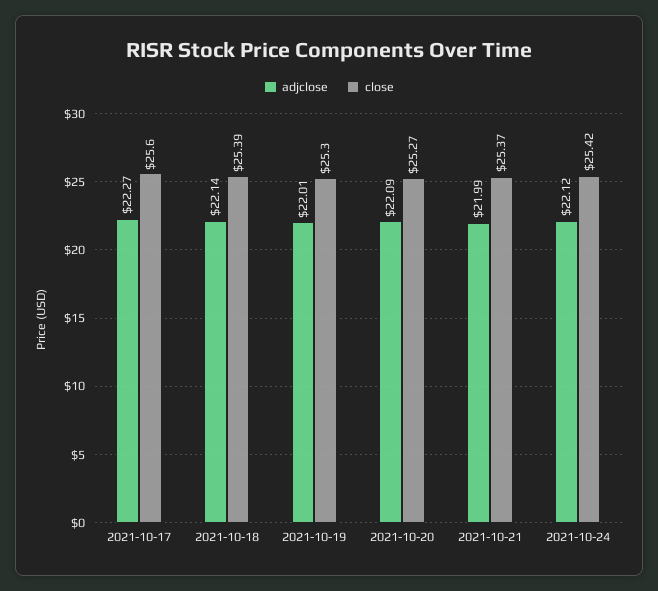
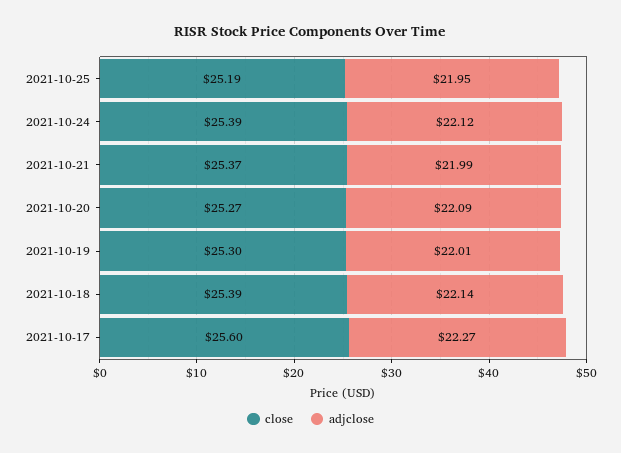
close, 2021-10-24: 25.42 -> 25.39
close, 2021-10-25: none -> 25.19
adjclose, 2021-10-25: none -> 21.95

